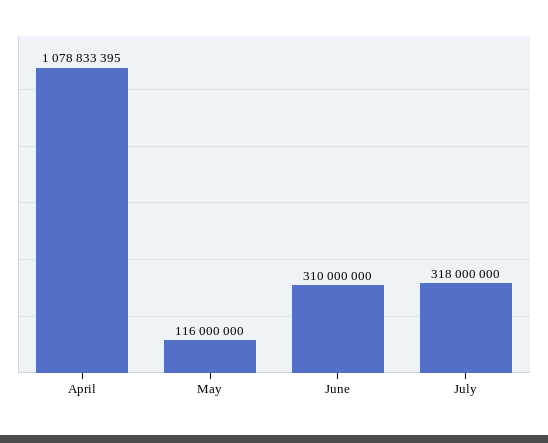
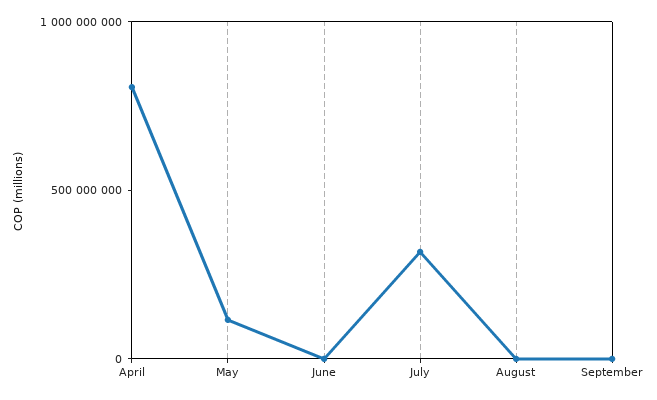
April: 1078833395 -> 800000000
June: 310000000 -> 0
August: none -> 0
September: none -> 0

